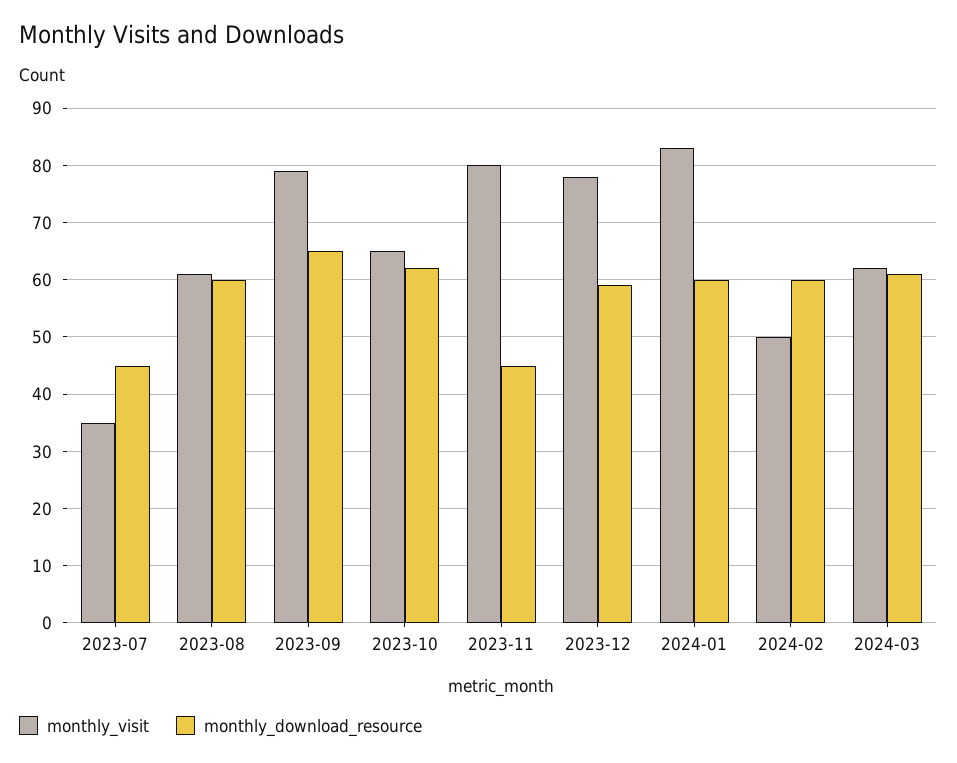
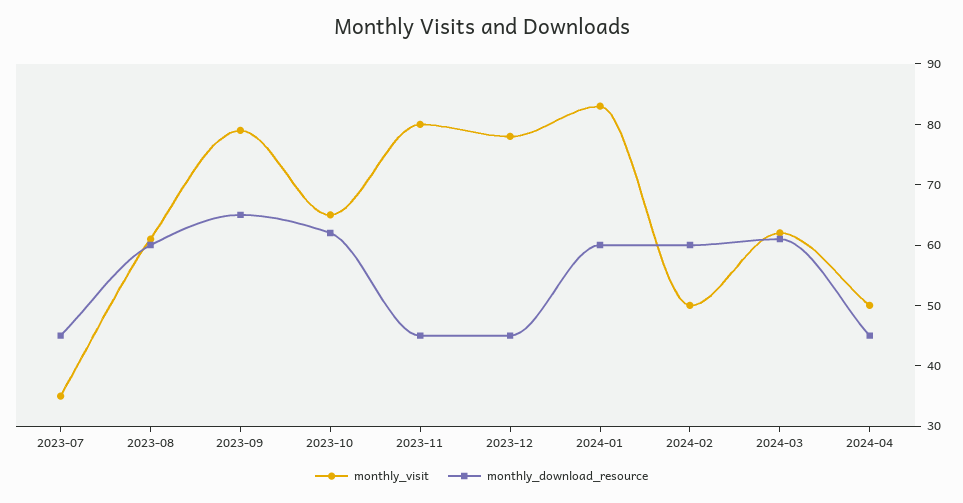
monthly_download_resource, 2023-12: 60 -> 45
monthly_visit, 2024-04: none -> 50
monthly_download_resource, 2024-04: none -> 45

